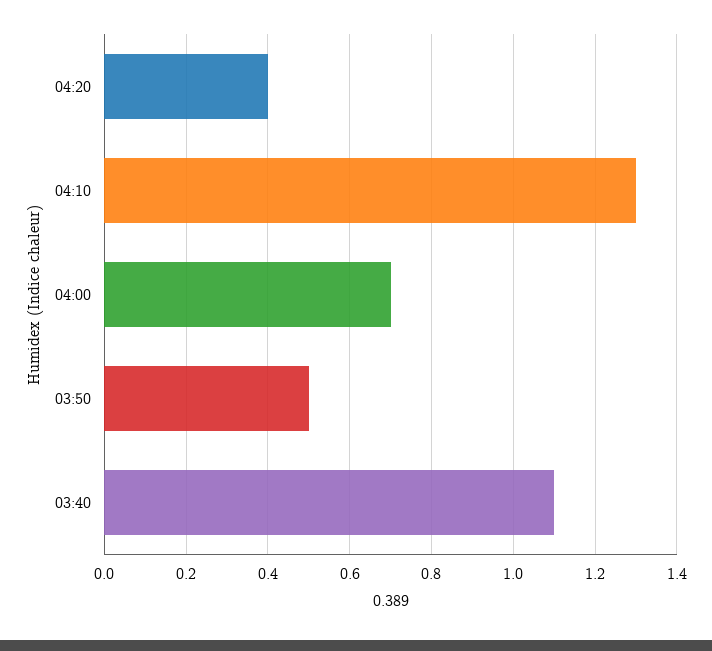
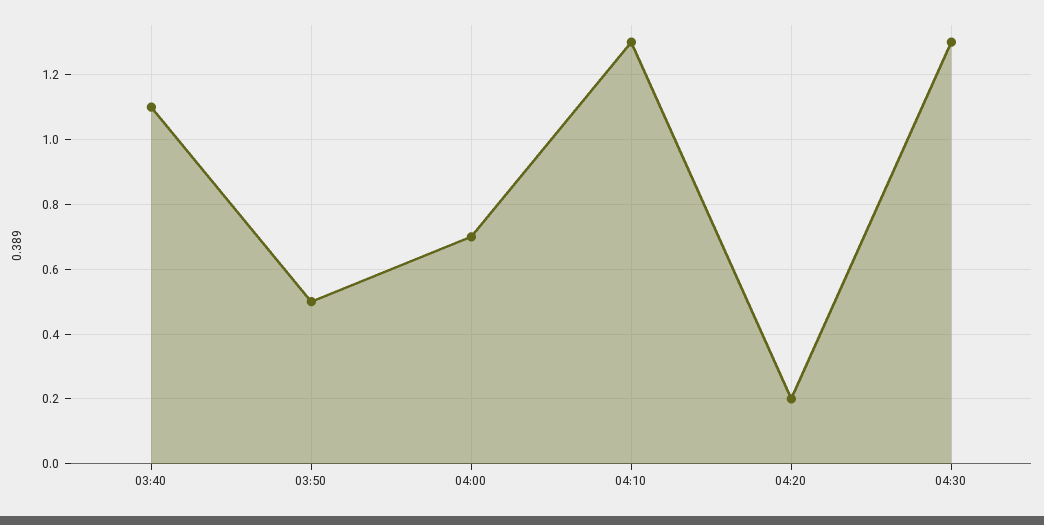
04:20: 0.4 -> 0.2
04:30: none -> 1.3

